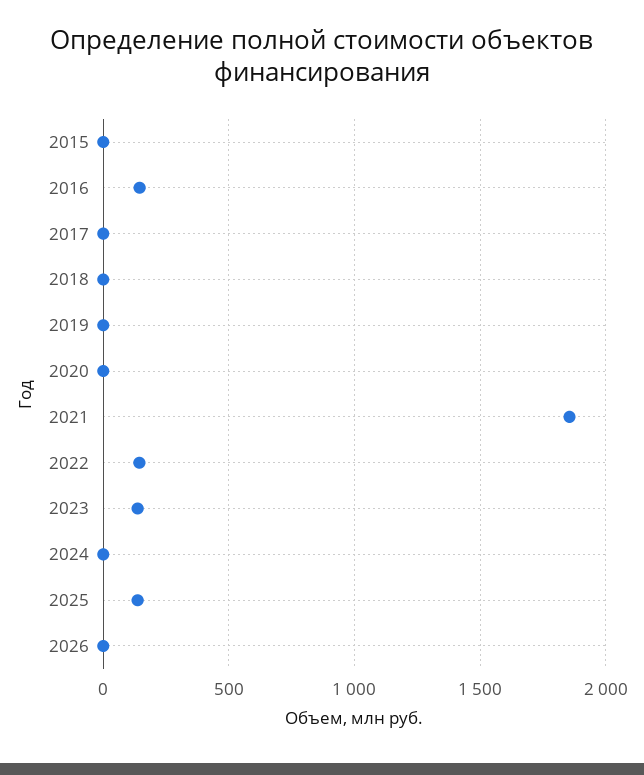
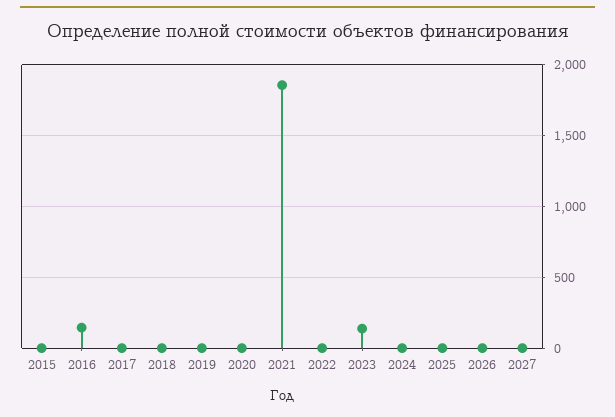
2022: 150 -> 0
2025: 150 -> 0
2027: none -> 0

